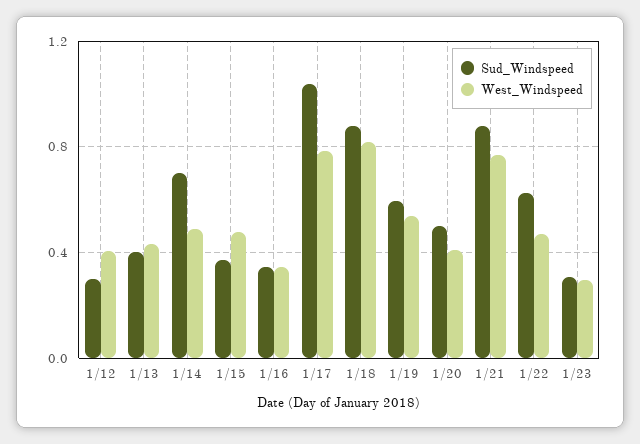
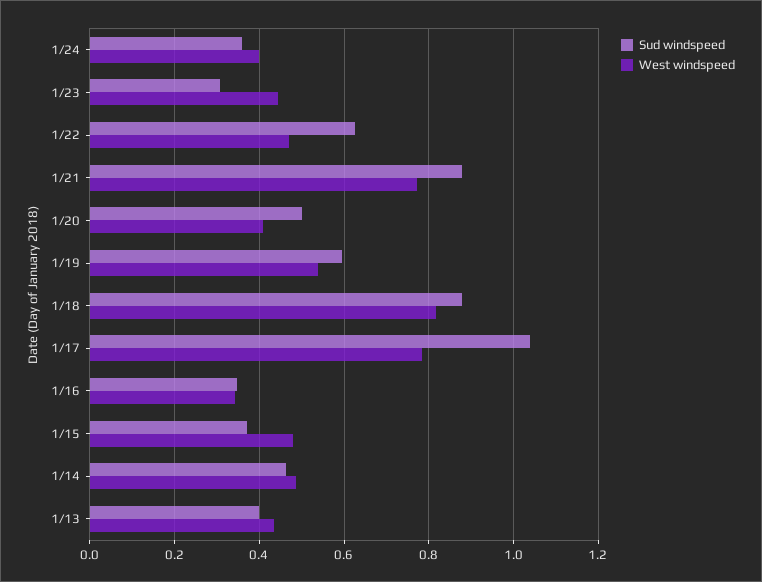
Sud_Windspeed, 1/12: 0.3 -> none
West_Windspeed, 1/12: 0.4 -> none
Sud_Windspeed, 1/14: 0.7 -> 0.46
West_Windspeed, 1/23: 0.3 -> 0.44
Sud_Windspeed, 1/24: none -> 0.36
West_Windspeed, 1/24: none -> 0.4

